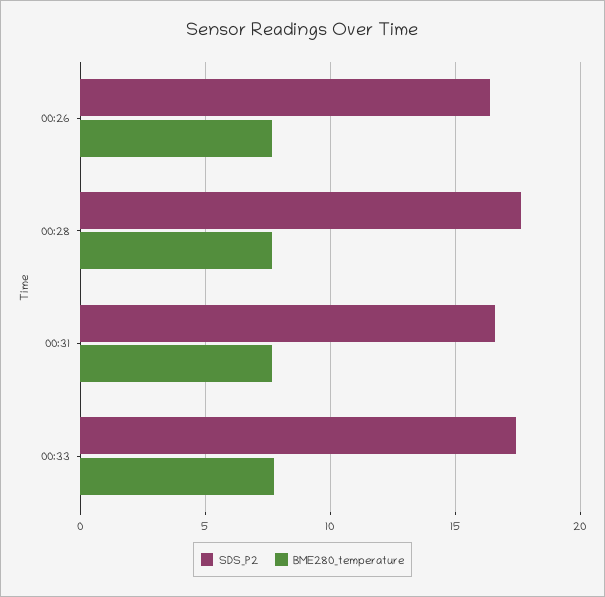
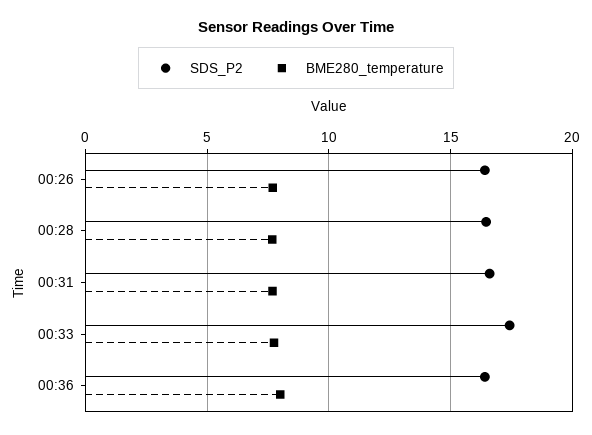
SDS_P2, 00:28: 17.5 -> 16.5
SDS_P2, 00:36: none -> 16.5
BME280_temperature, 00:36: none -> 8

